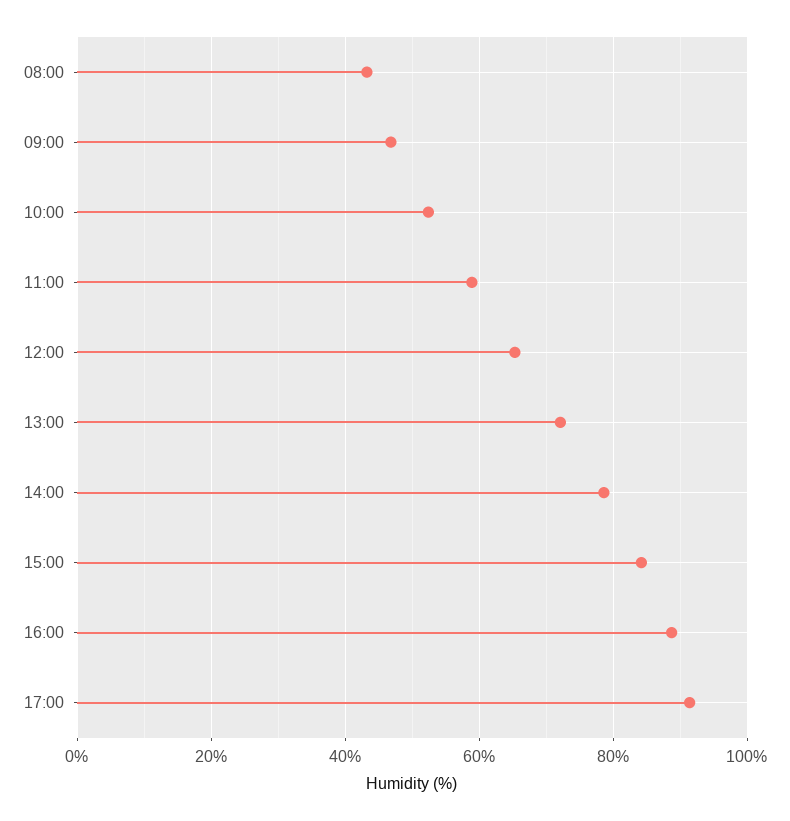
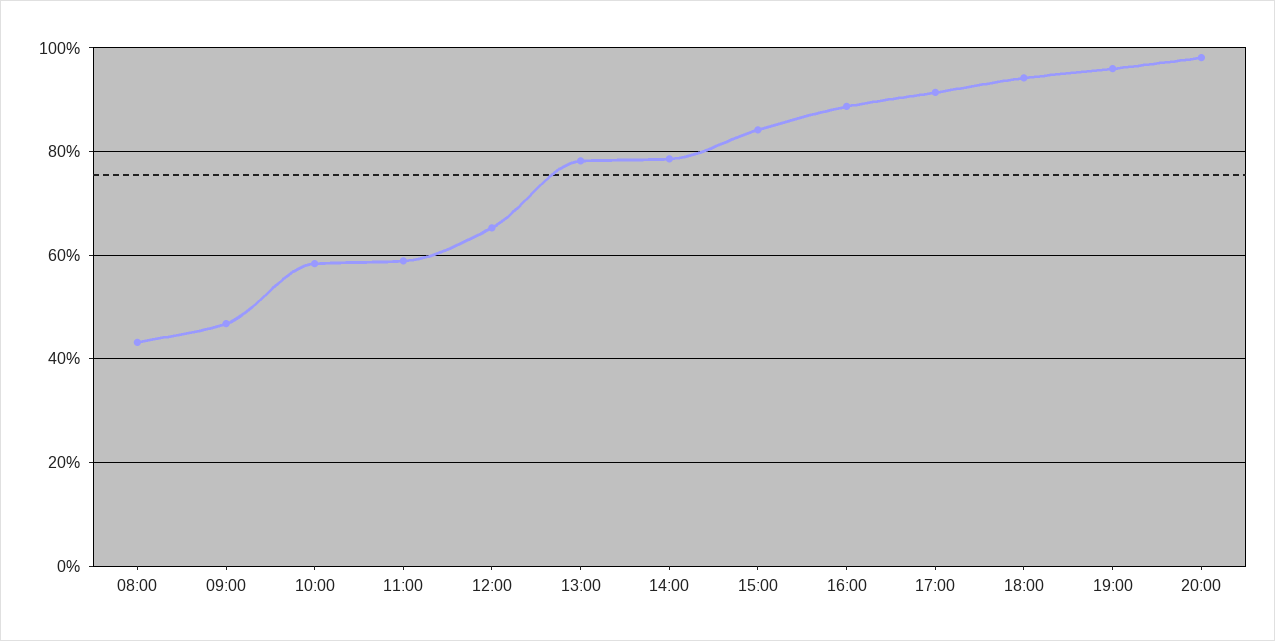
10:00: 52 -> 58
13:00: 72 -> 78
18:00: none -> 94
19:00: none -> 96
20:00: none -> 98

